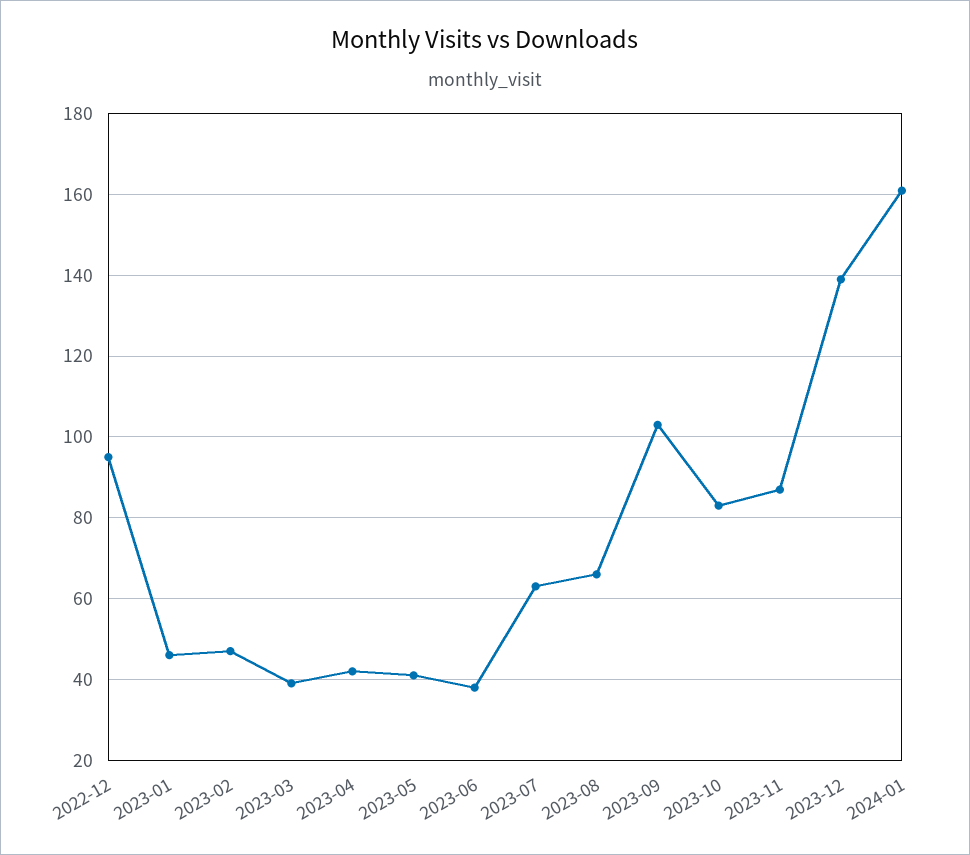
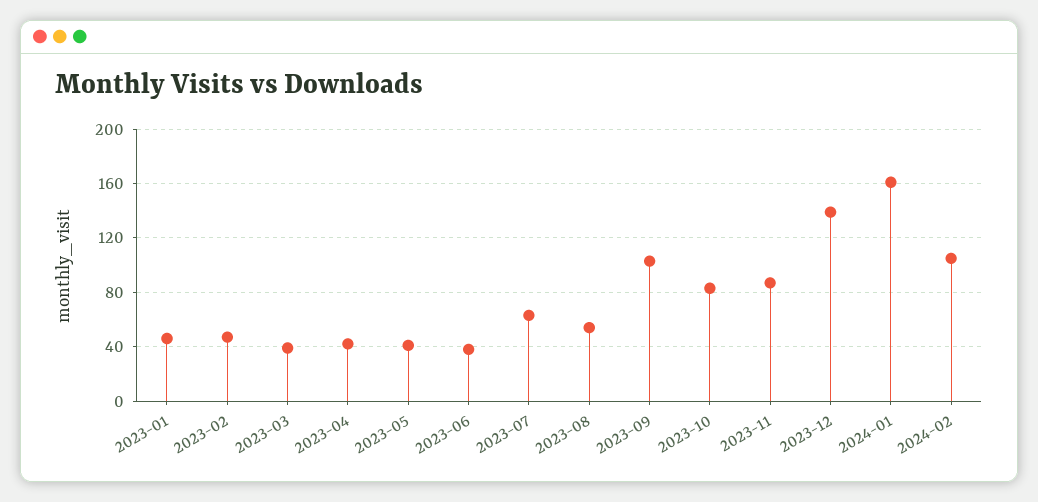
2022-12: 95 -> none
2023-08: 65 -> 55
2024-02: none -> 105

